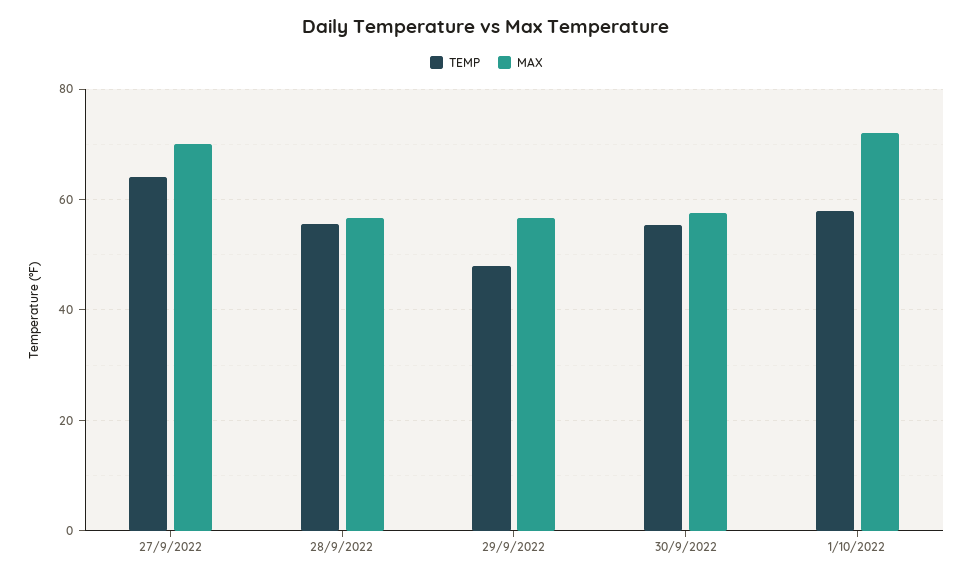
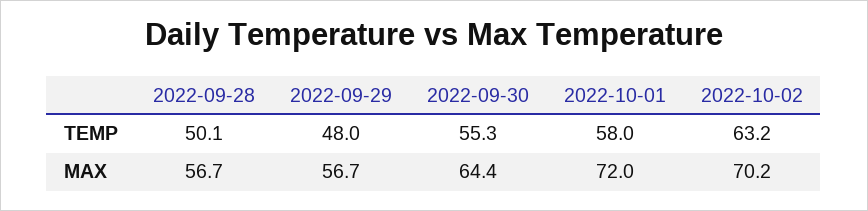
TEMP, 27/9/2022: 64 -> none
MAX, 27/9/2022: 70 -> none
TEMP, 28/9/2022: 56 -> 50.1
MAX, 30/9/2022: 58 -> 64.4
TEMP, 2022-10-02: none -> 63.2
MAX, 2022-10-02: none -> 70.2

